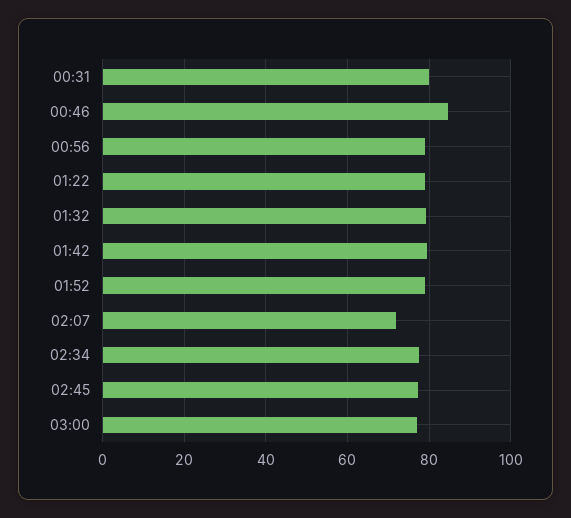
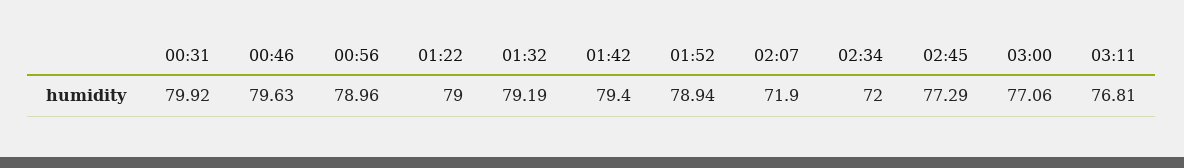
00:46: 84 -> 79.63
02:34: 78 -> 72
03:11: none -> 76.81

